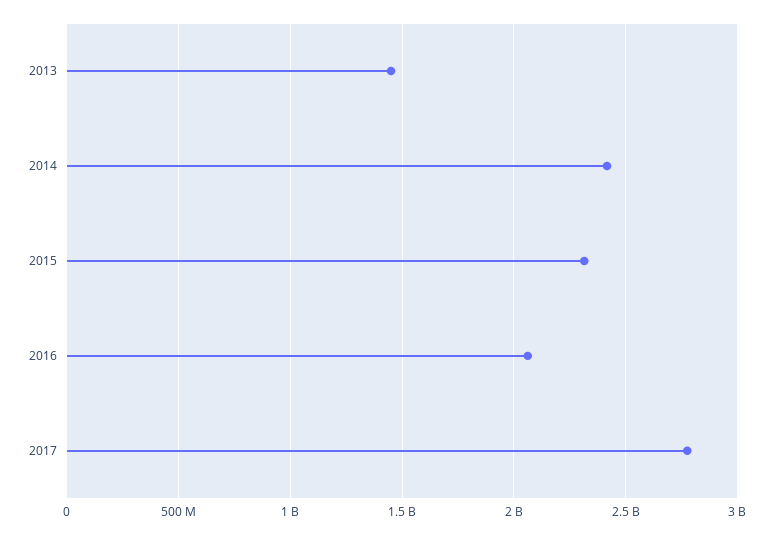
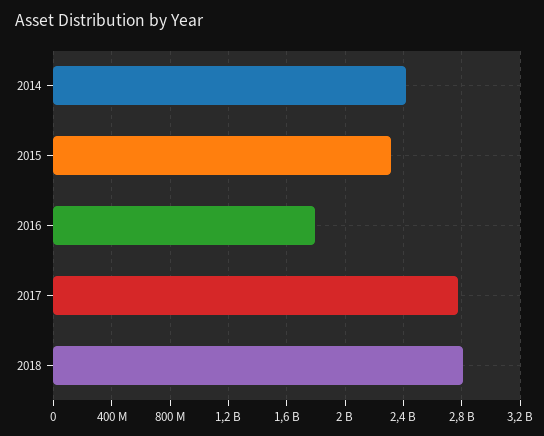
2013: 1450000000 -> none
2016: 2050000000 -> 1800000000
2018: none -> 2800000000

